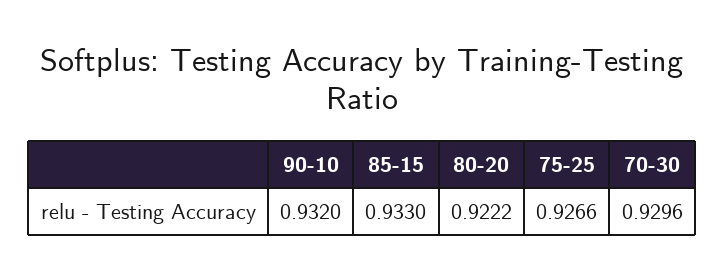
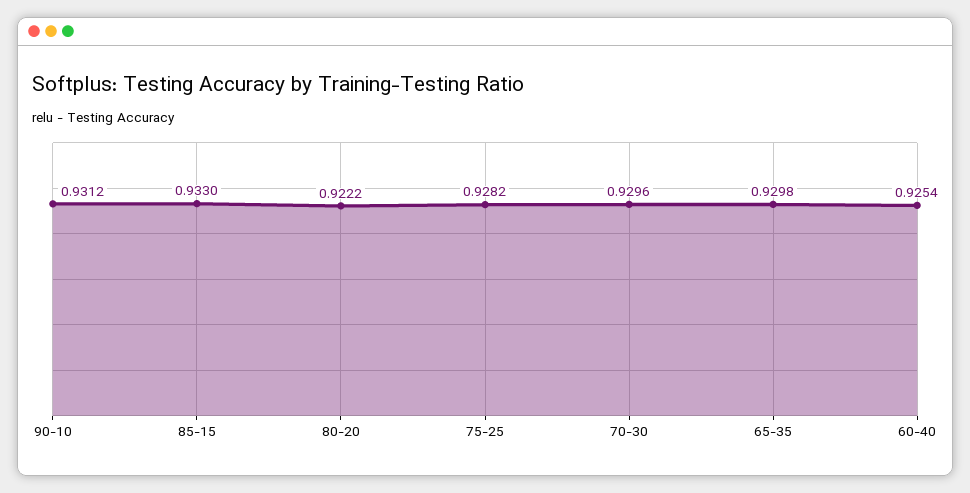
90-10: 0.932 -> 0.9312
75-25: 0.9266 -> 0.9282
65-35: none -> 0.9298
60-40: none -> 0.9254

